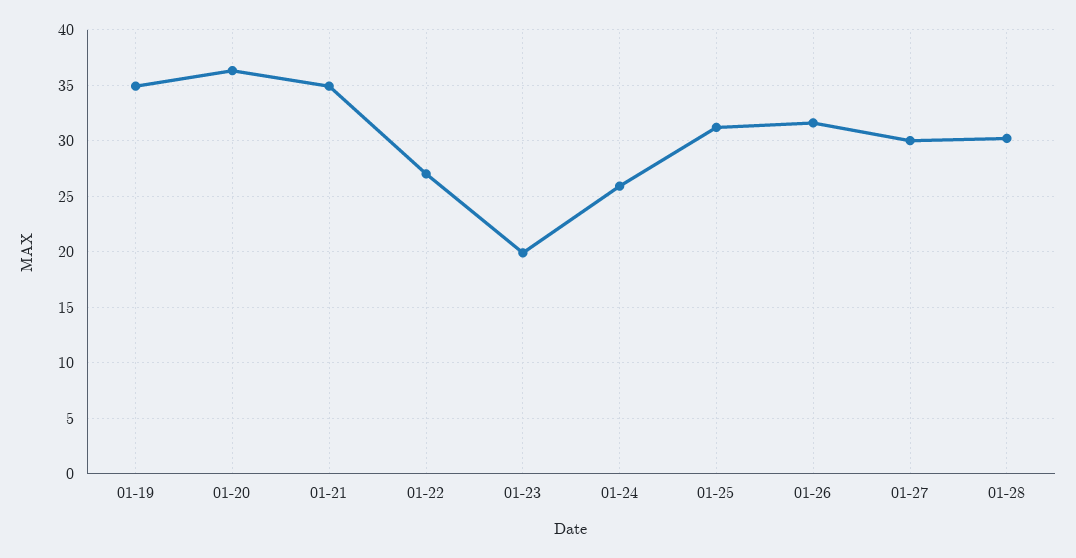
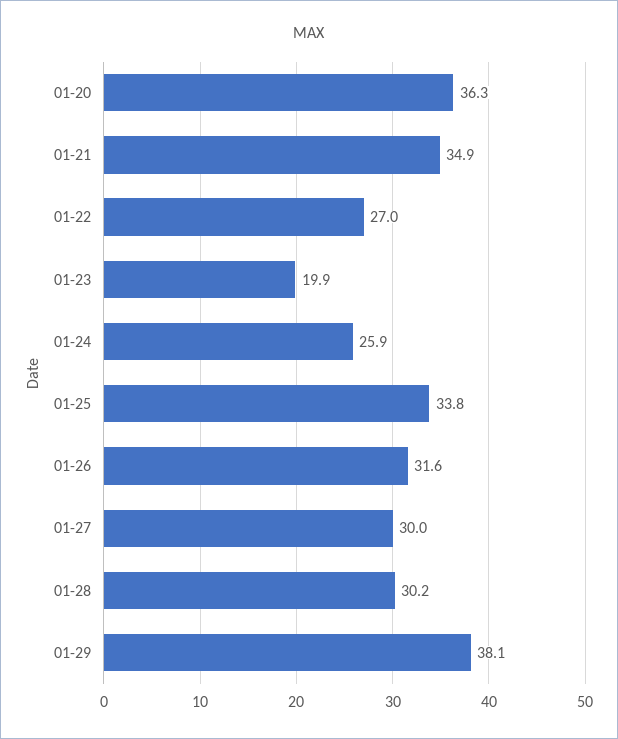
01-19: 35 -> none
01-25: 31 -> 33.8
01-29: none -> 38.1

